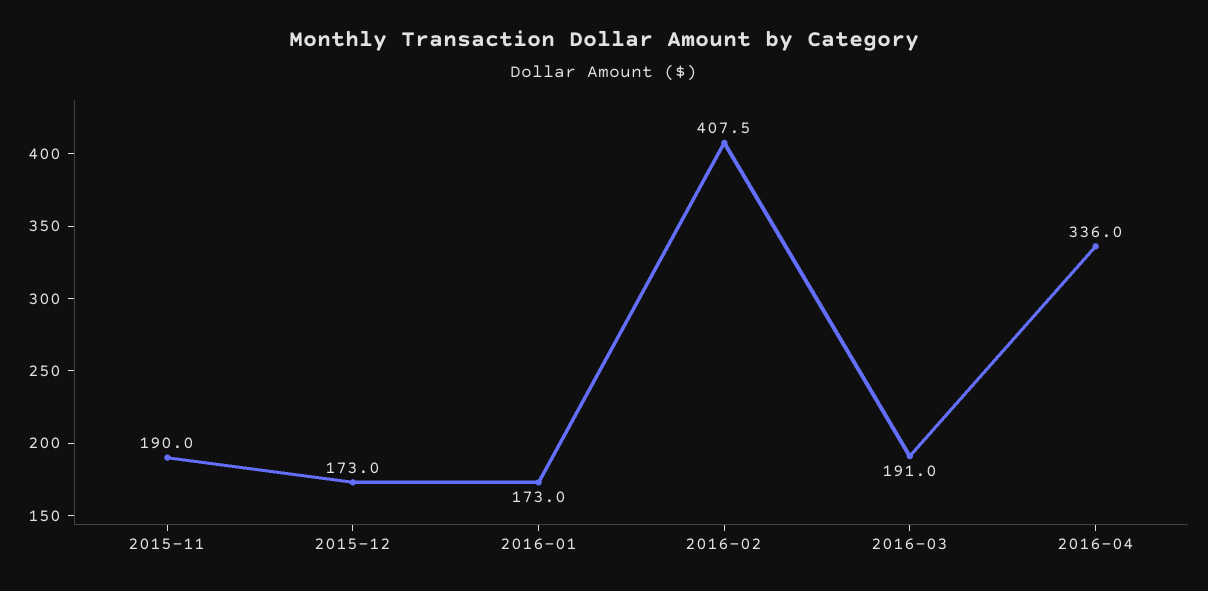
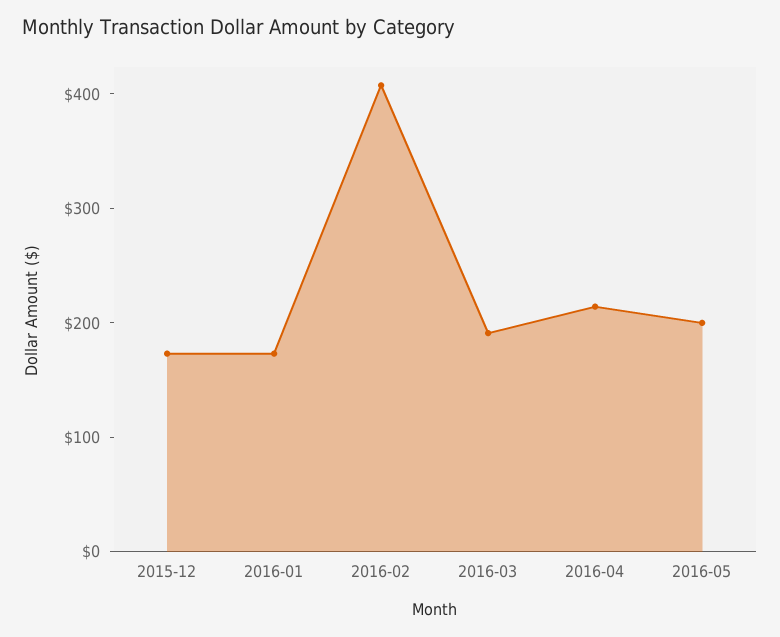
2015-11: 190 -> none
2016-04: 336 -> 220
2016-05: none -> 200

